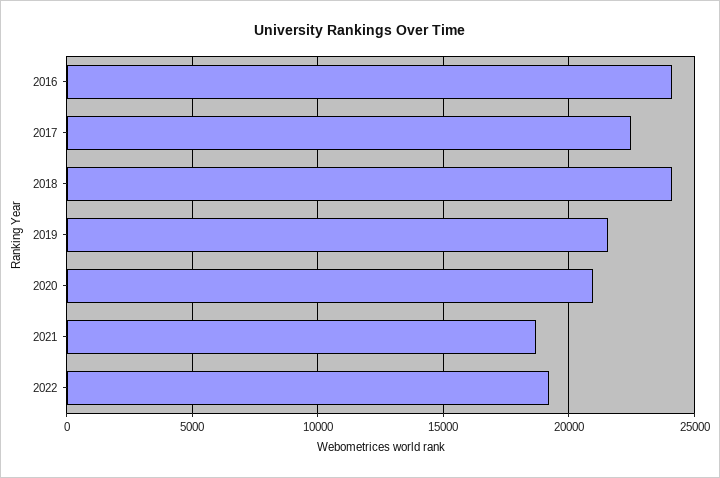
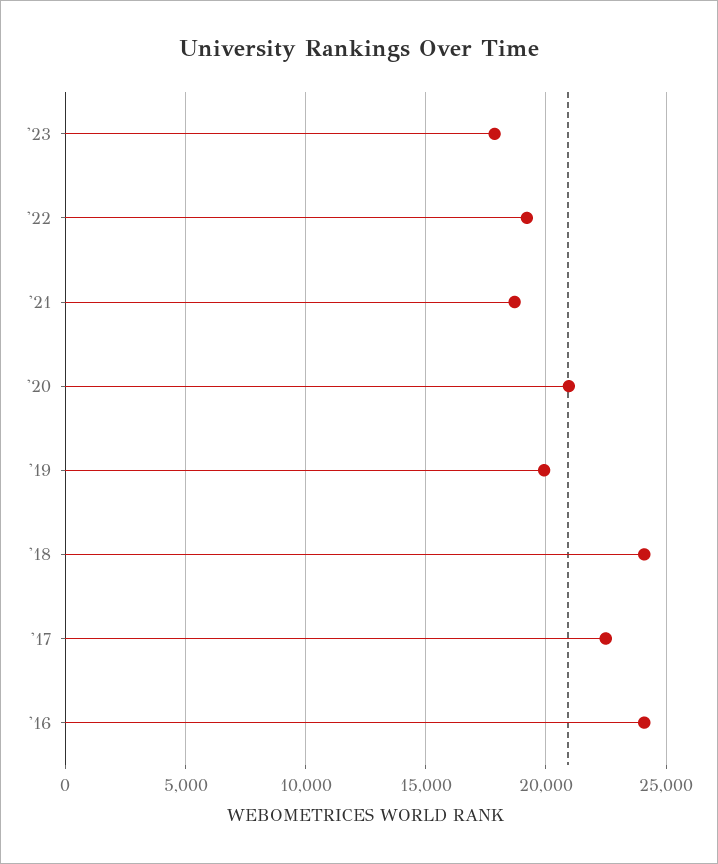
2019: 21500 -> 20000
'23: none -> 18000

